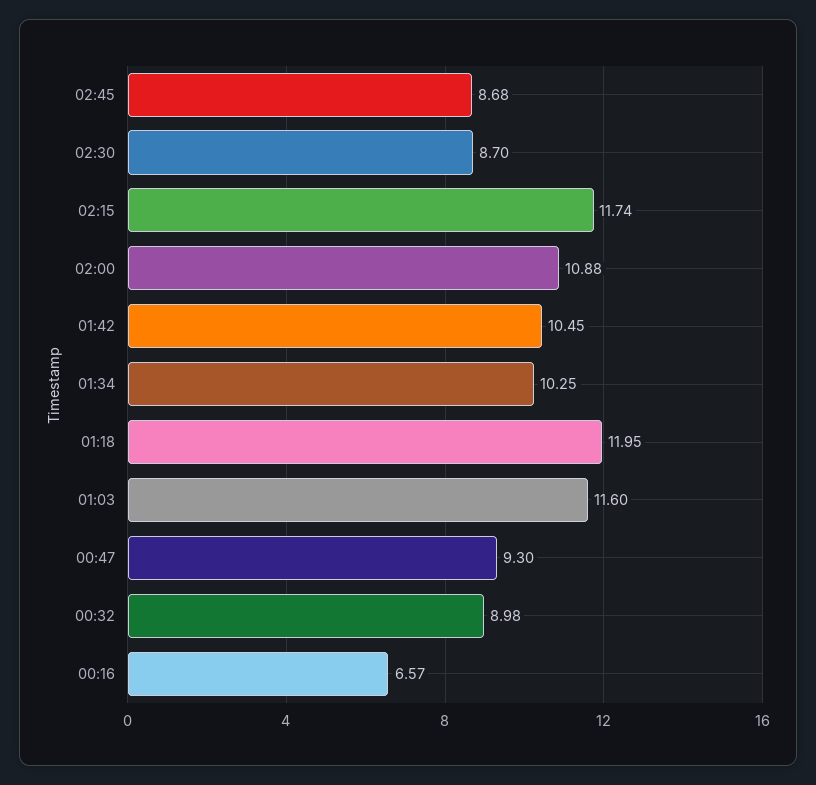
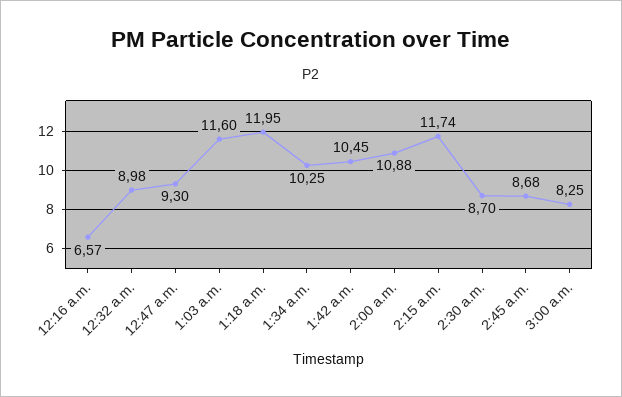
3:00 a.m.: none -> 8.25

